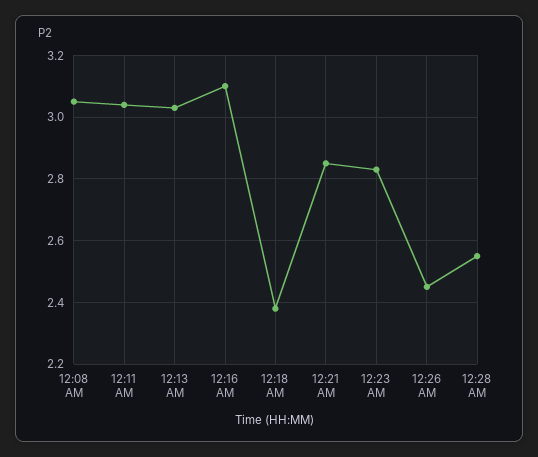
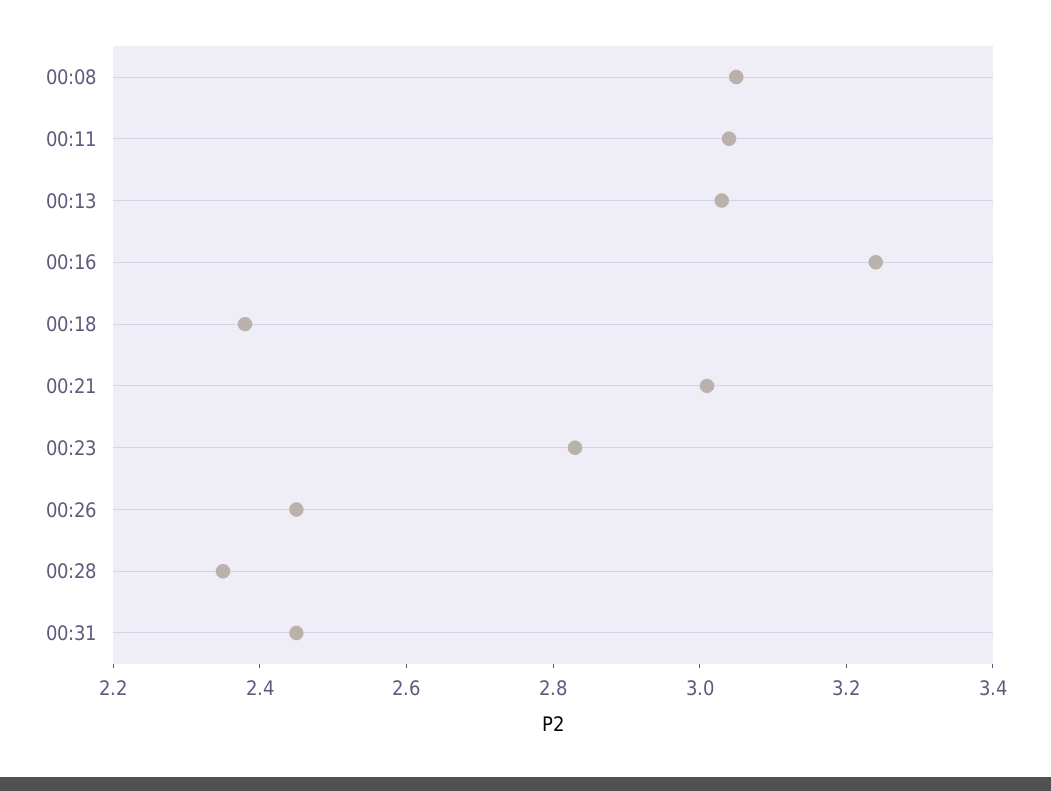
12:16 AM: 3.1 -> 3.25
12:21 AM: 2.85 -> 3
12:28 AM: 2.55 -> 2.35
00:31: none -> 2.45

